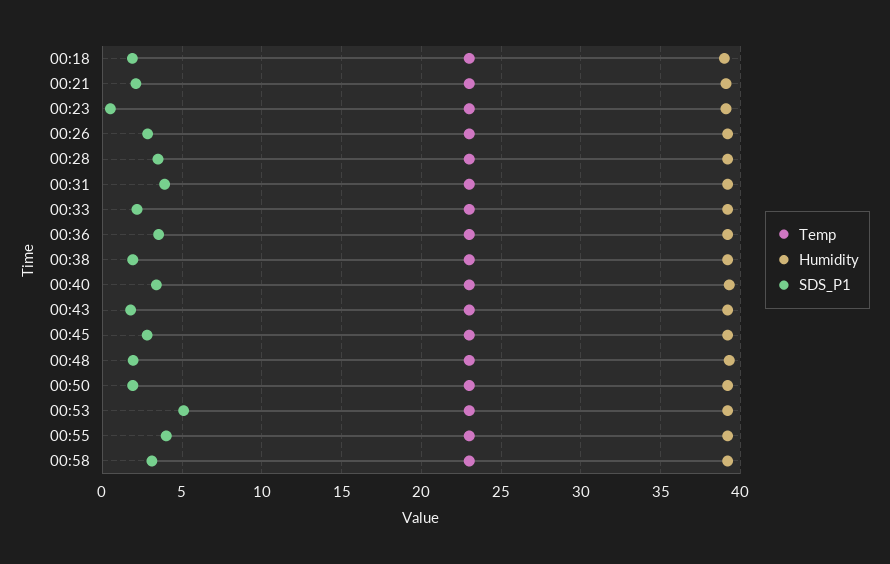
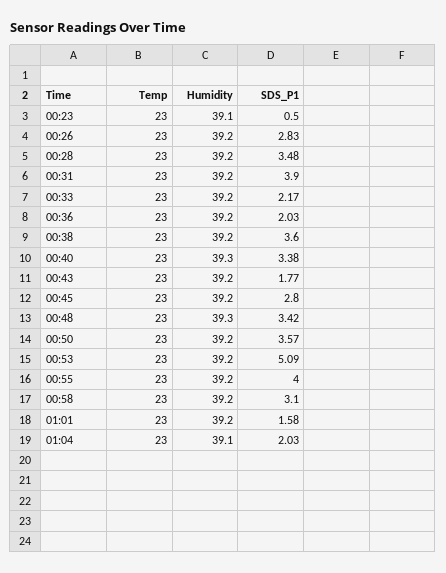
Temp, 00:18: 23 -> none
Humidity, 00:18: 39 -> none
SDS_P1, 00:18: 2 -> none
Temp, 00:21: 23 -> none
Humidity, 00:21: 39 -> none
SDS_P1, 00:21: 2 -> none
SDS_P1, 00:36: 3.5 -> 2.03
SDS_P1, 00:38: 2 -> 3.6
SDS_P1, 00:48: 2 -> 3.42
SDS_P1, 00:50: 2 -> 3.57
Temp, 01:01: none -> 23
Humidity, 01:01: none -> 39.2
SDS_P1, 01:01: none -> 1.58
Temp, 01:04: none -> 23
Humidity, 01:04: none -> 39.1
SDS_P1, 01:04: none -> 2.03

